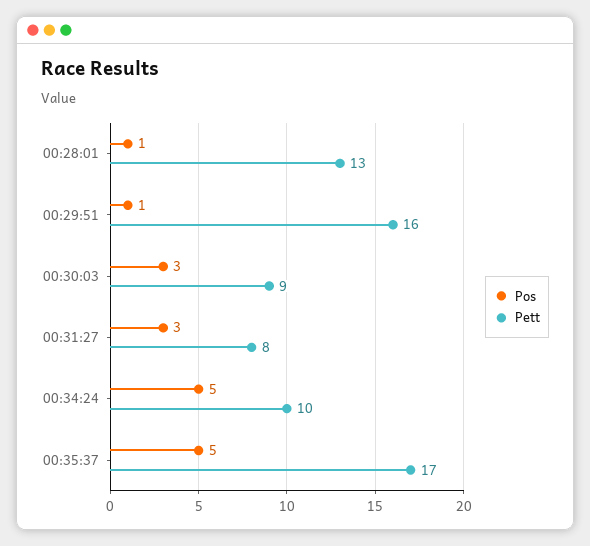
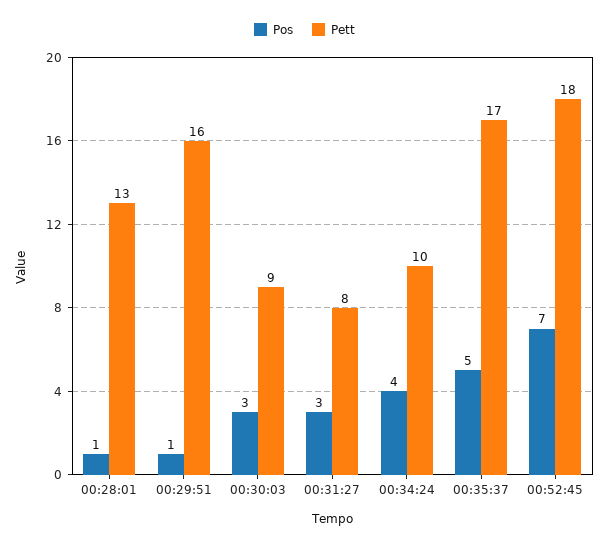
Pos, 00:34:24: 5 -> 4
Pos, 00:52:45: none -> 7
Pett, 00:52:45: none -> 18

